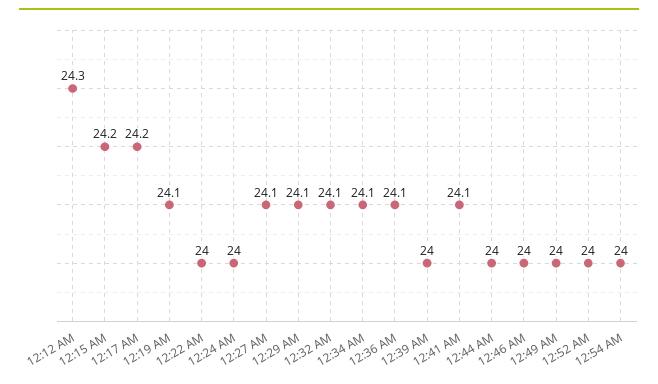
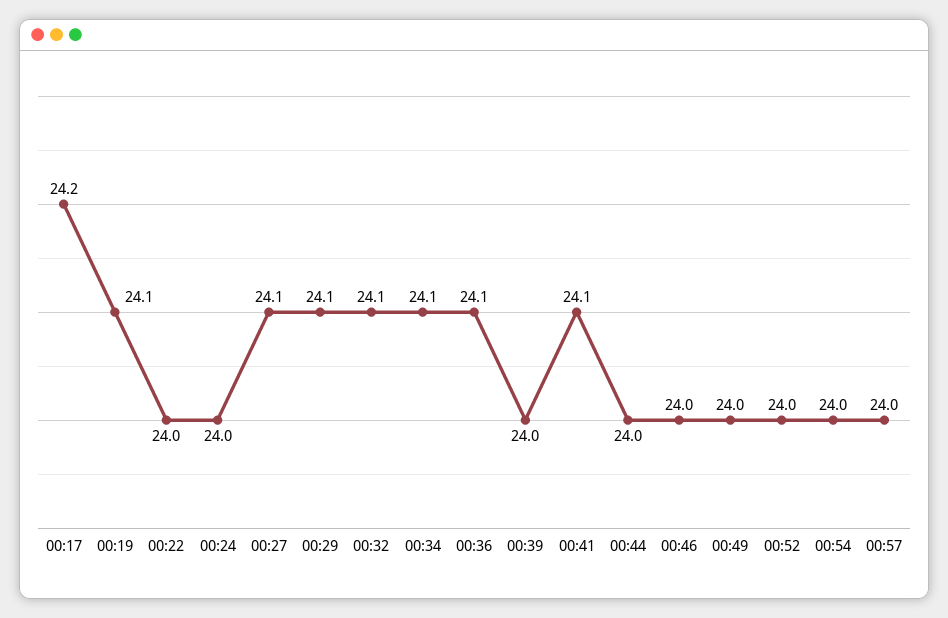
12:12 AM: 24.3 -> none
12:15 AM: 24.2 -> none
00:57: none -> 24

